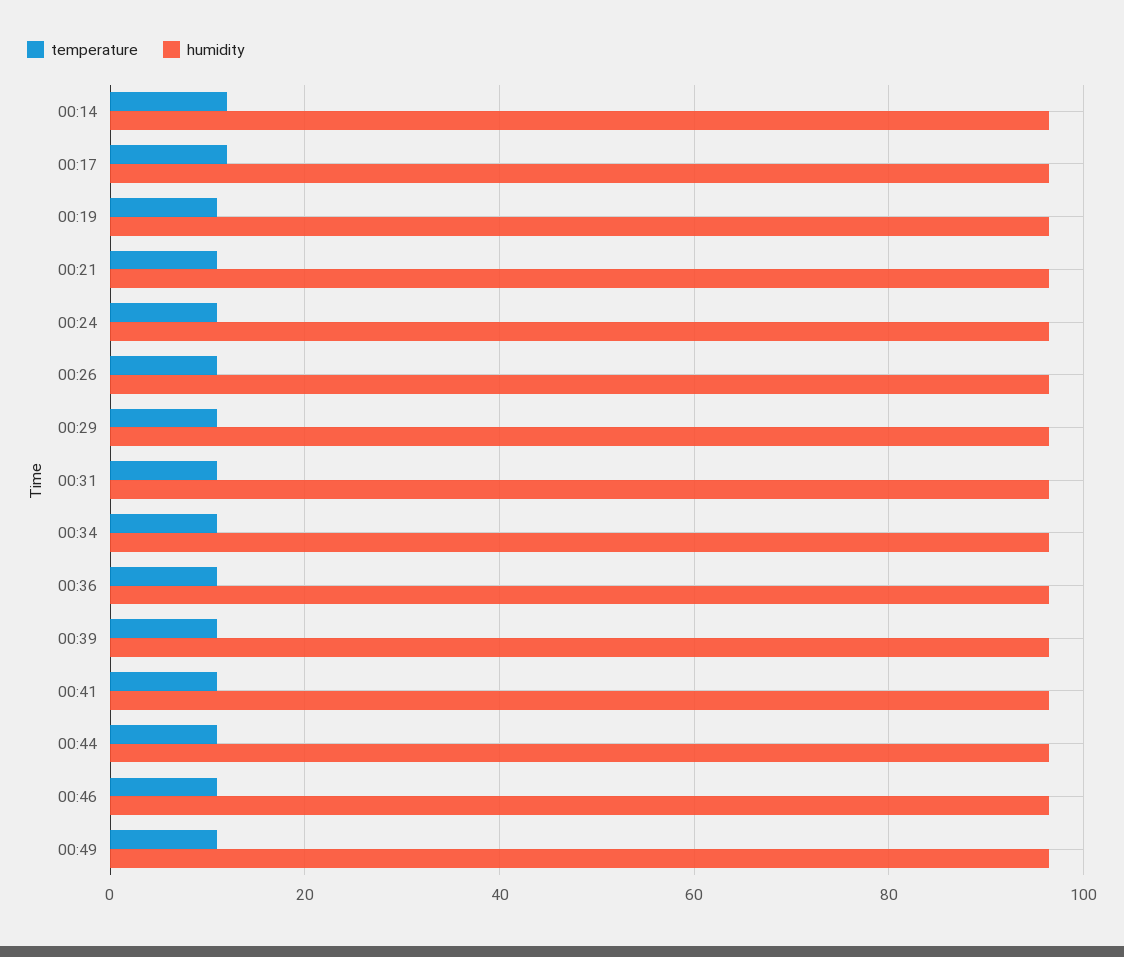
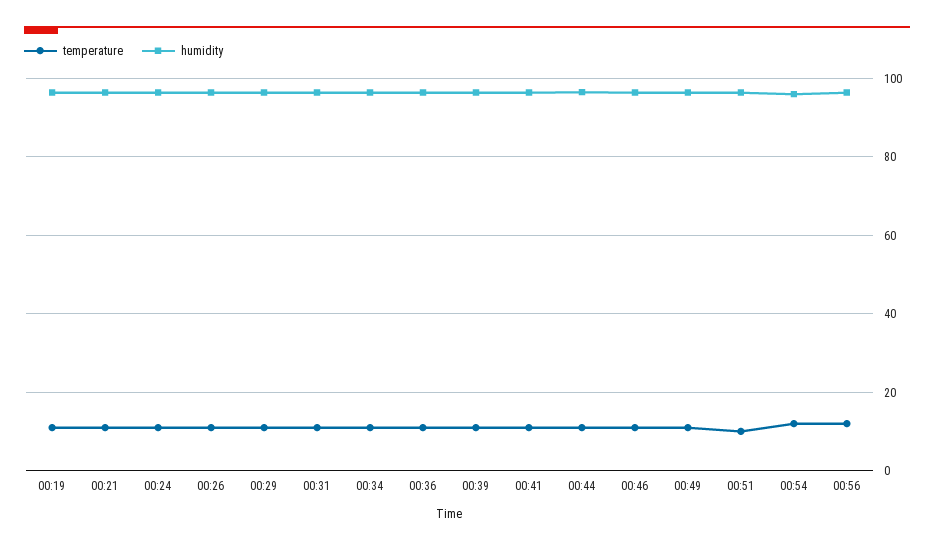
temperature, 00:14: 12 -> none
humidity, 00:14: 96 -> none
temperature, 00:17: 12 -> none
humidity, 00:17: 96 -> none
temperature, 00:51: none -> 10
humidity, 00:51: none -> 96
temperature, 00:54: none -> 12
humidity, 00:54: none -> 96
temperature, 00:56: none -> 12
humidity, 00:56: none -> 96

